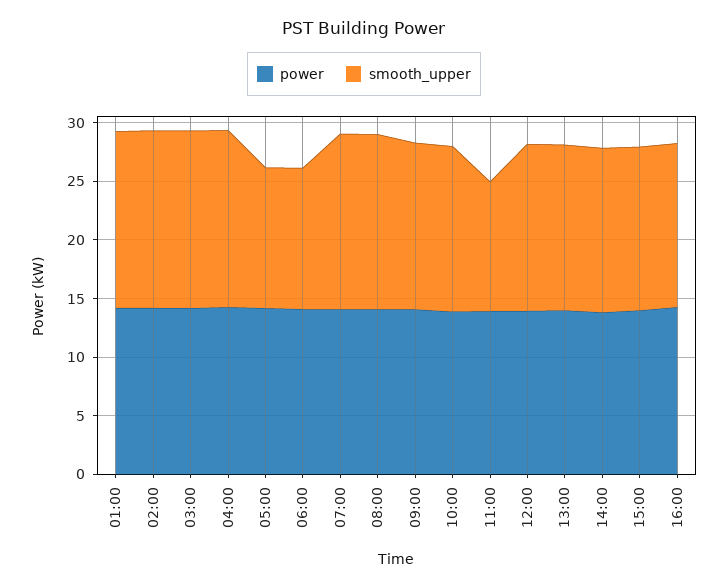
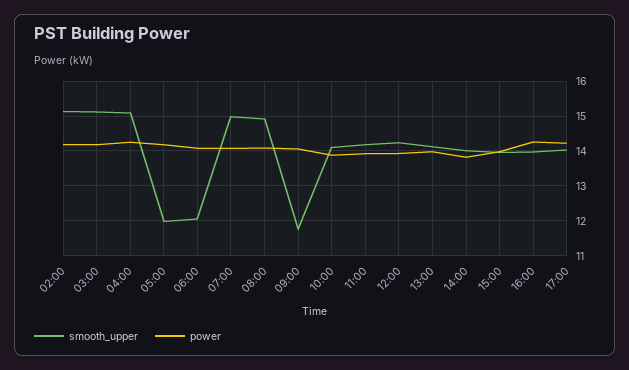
power, 01:00: 14 -> none
smooth_upper, 01:00: 15 -> none
smooth_upper, 09:00: 14 -> 11.8
smooth_upper, 11:00: 11 -> 14.2
smooth_upper, 17:00: none -> 14
power, 17:00: none -> 14.2

